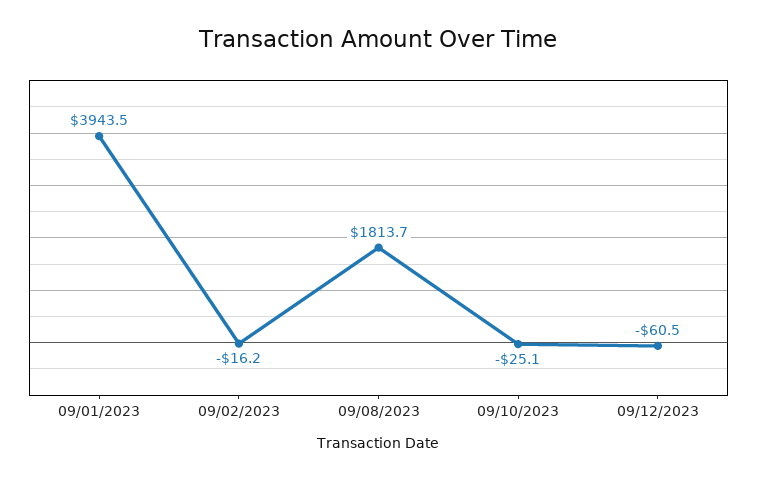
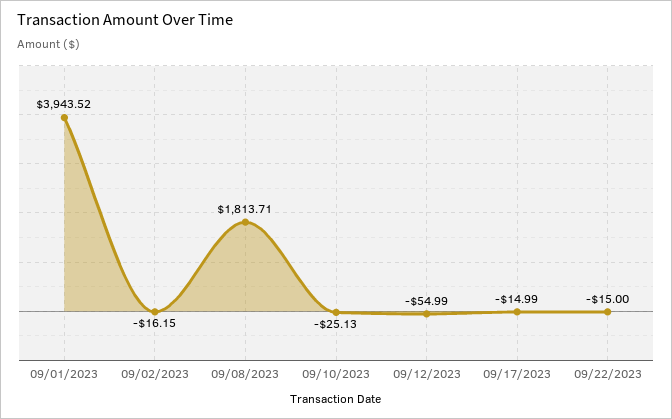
09/12/2023: -60.5 -> -54.99
09/17/2023: none -> -14.99
09/22/2023: none -> -15

